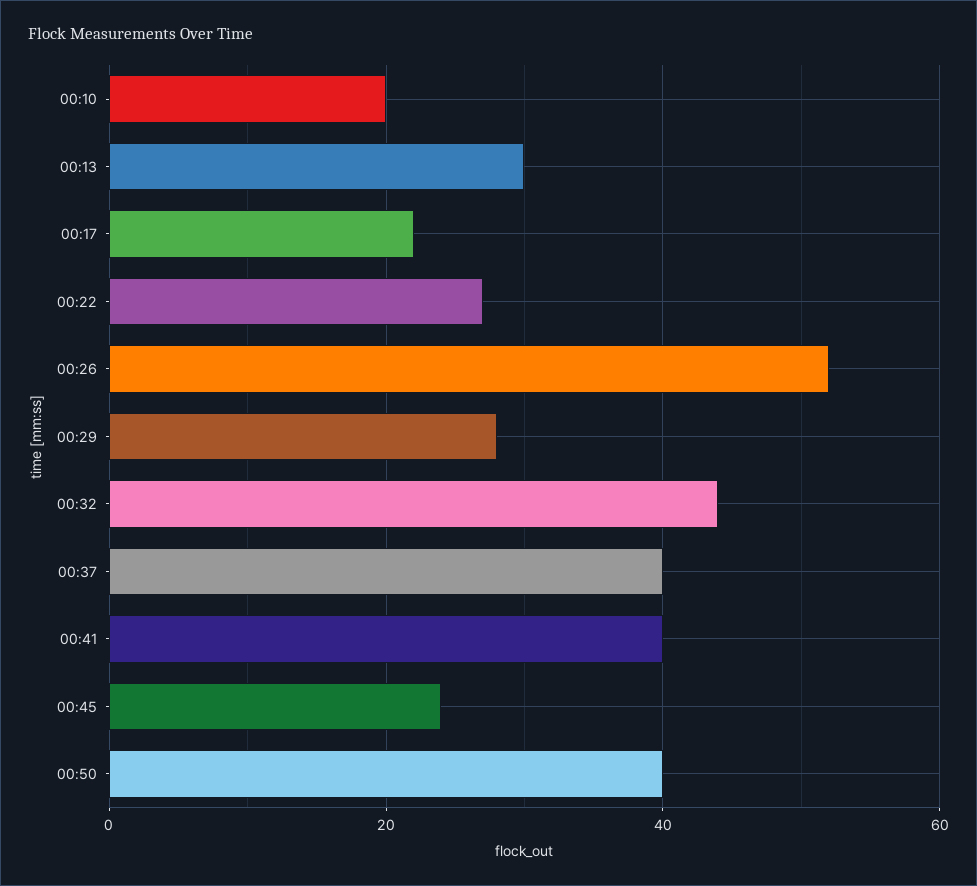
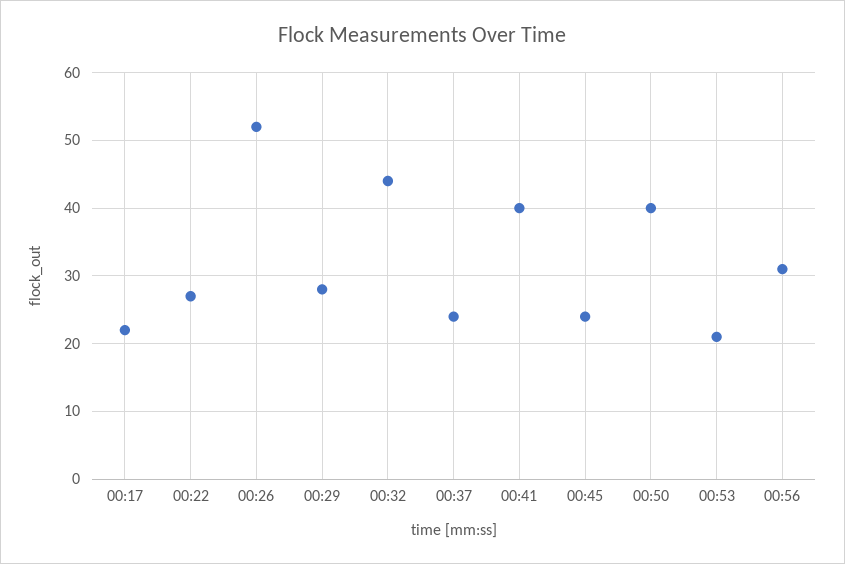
00:10: 20 -> none
00:13: 30 -> none
00:37: 40 -> 24
00:53: none -> 21
00:56: none -> 31

